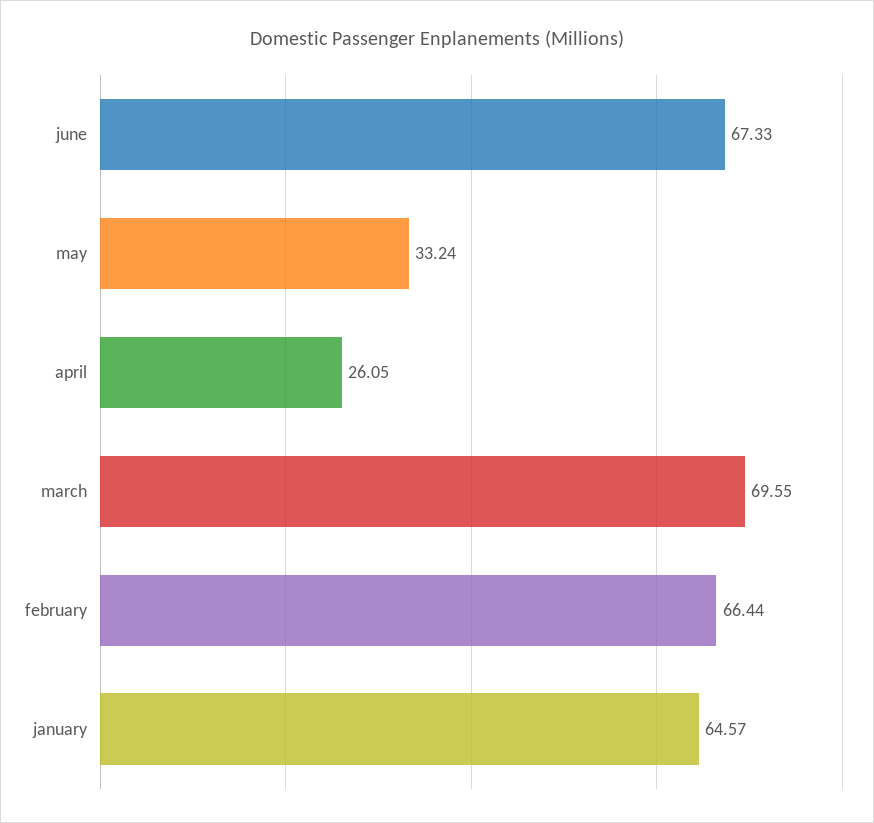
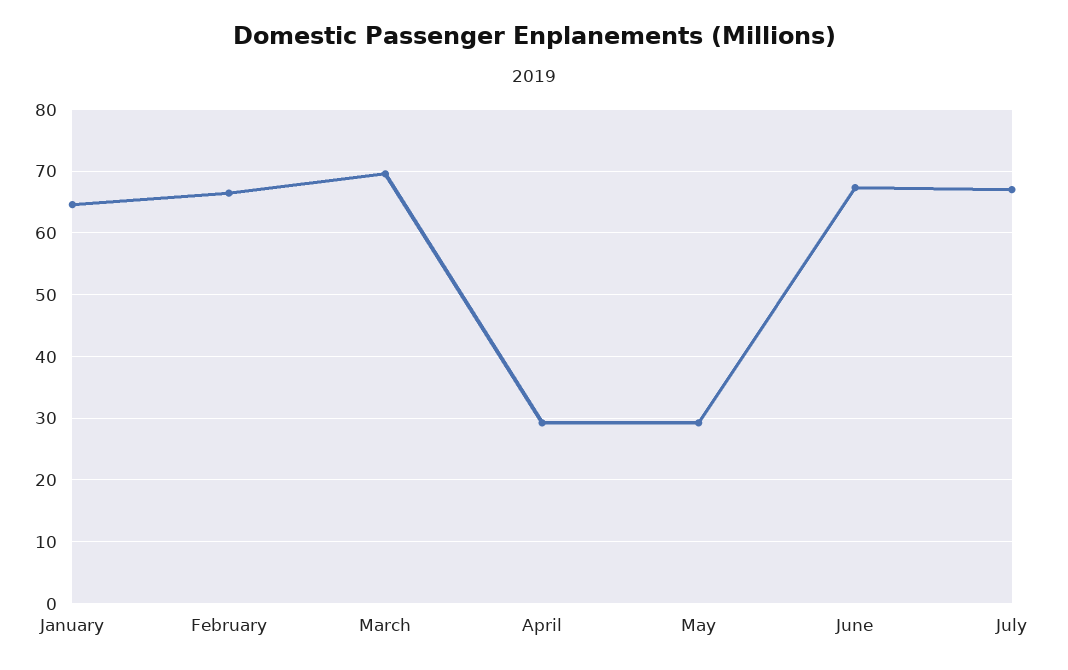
may: 33.24 -> 29
april: 26.05 -> 29
July: none -> 67

